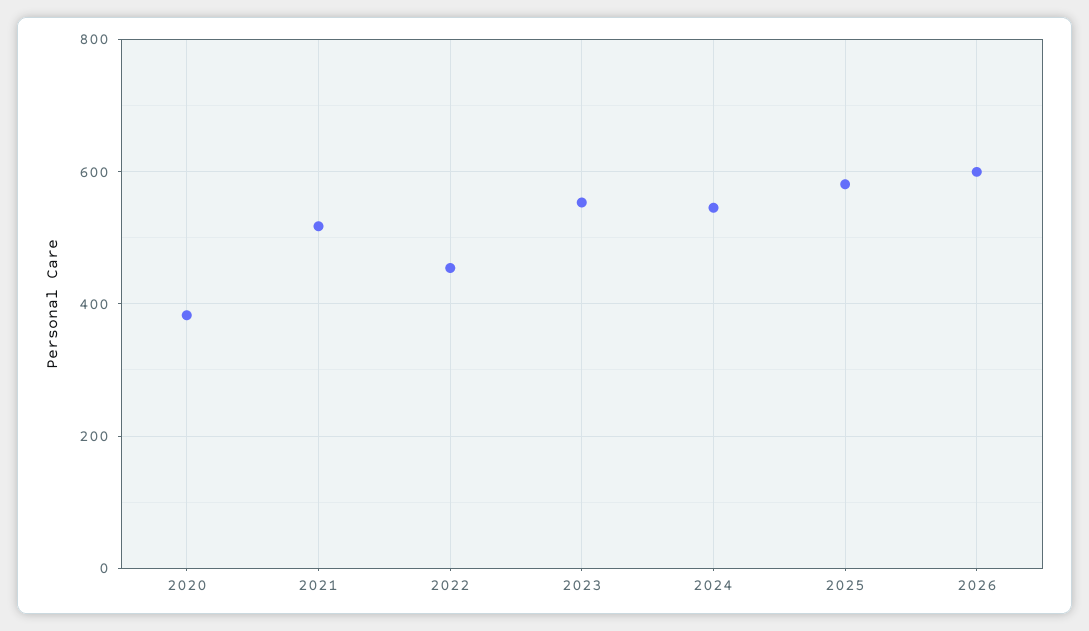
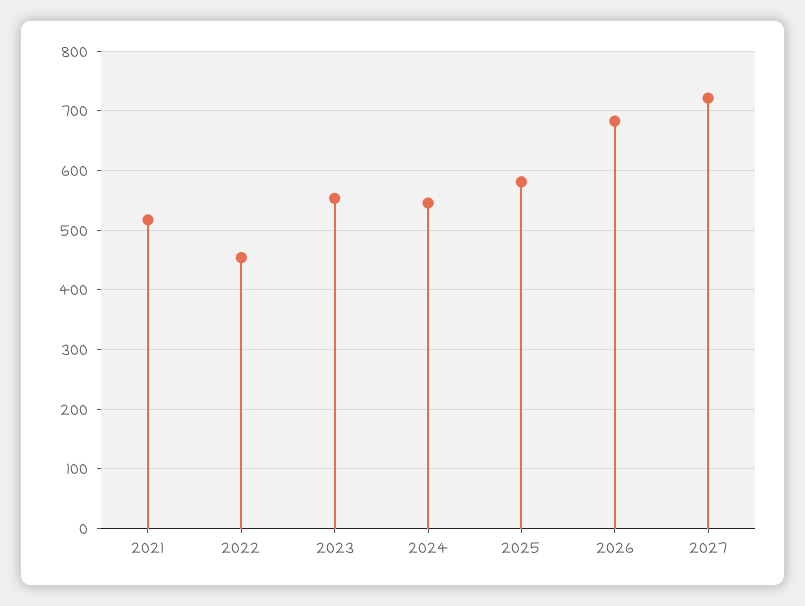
2020: 380 -> none
2026: 600 -> 680
2027: none -> 720

